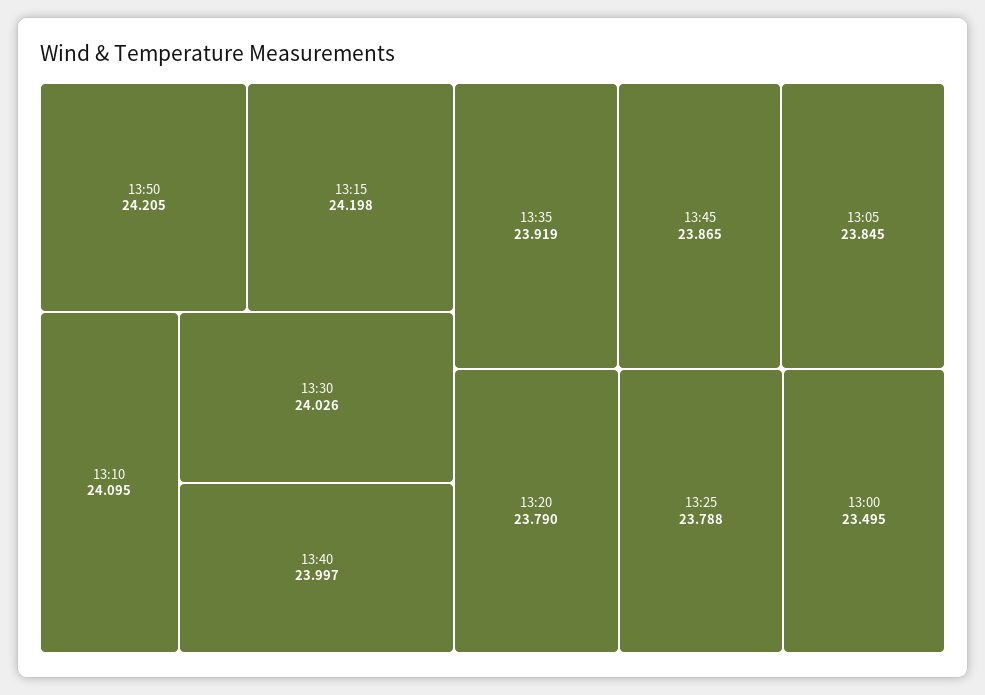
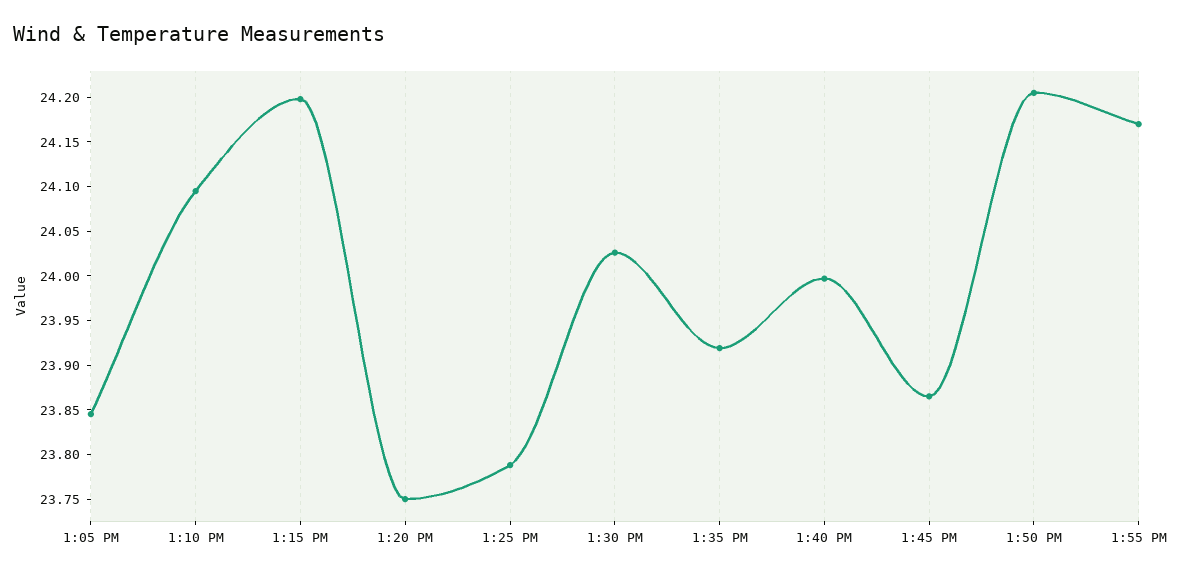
13:20: 23.79 -> 23.75
13:00: 23.495 -> none
1:55 PM: none -> 24.17

